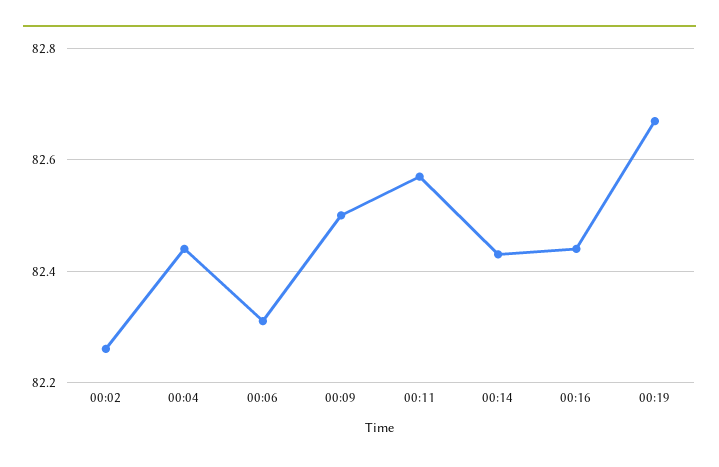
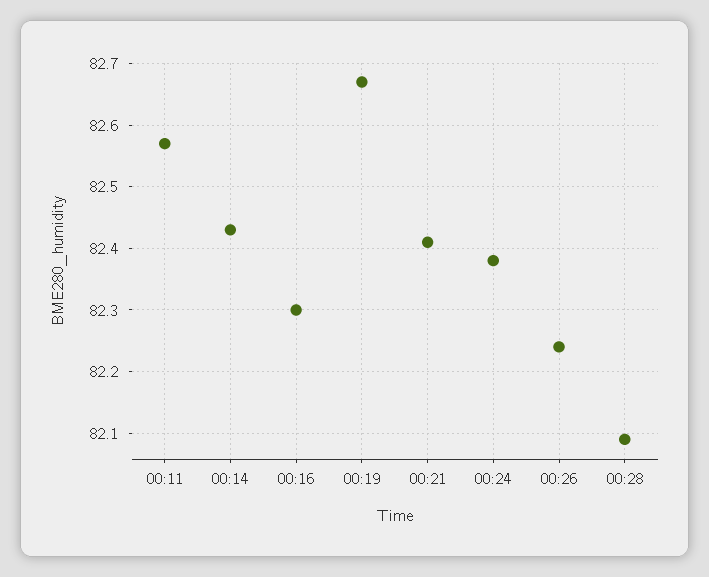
00:02: 82.25 -> none
00:04: 82.45 -> none
00:06: 82.3 -> none
00:09: 82.5 -> none
00:16: 82.45 -> 82.3
00:21: none -> 82.41
00:24: none -> 82.38
00:26: none -> 82.24
00:28: none -> 82.09

